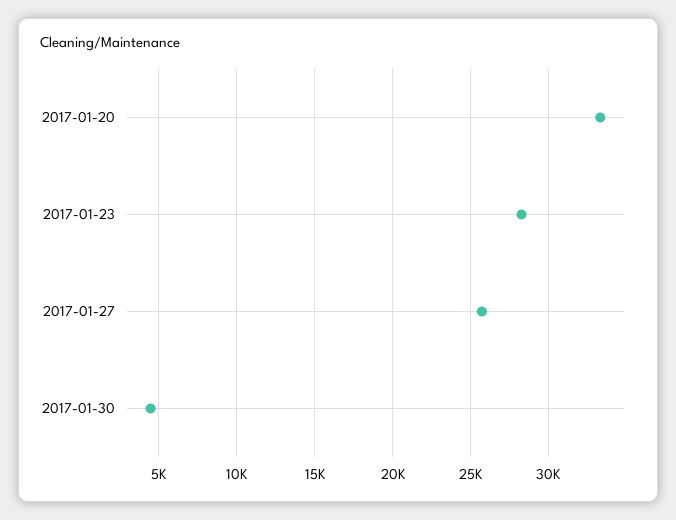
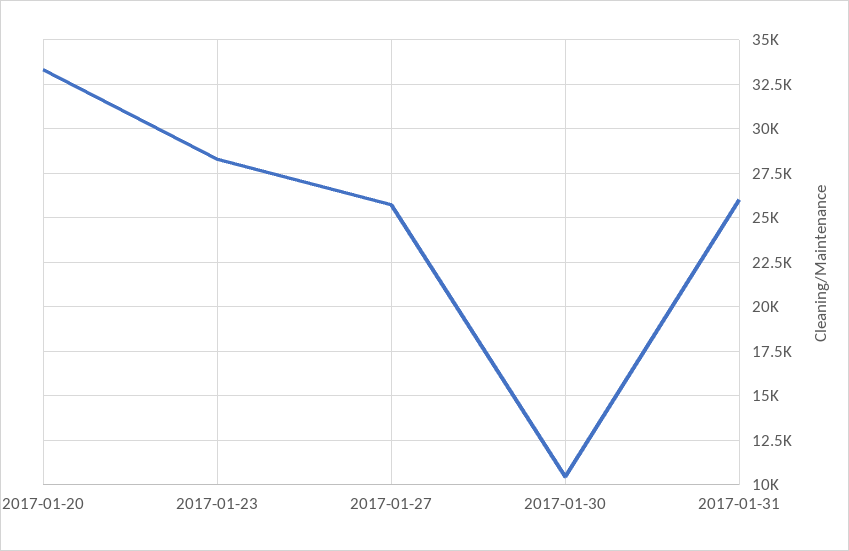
2017-01-30: 4500 -> 10500
2017-01-31: none -> 26000

